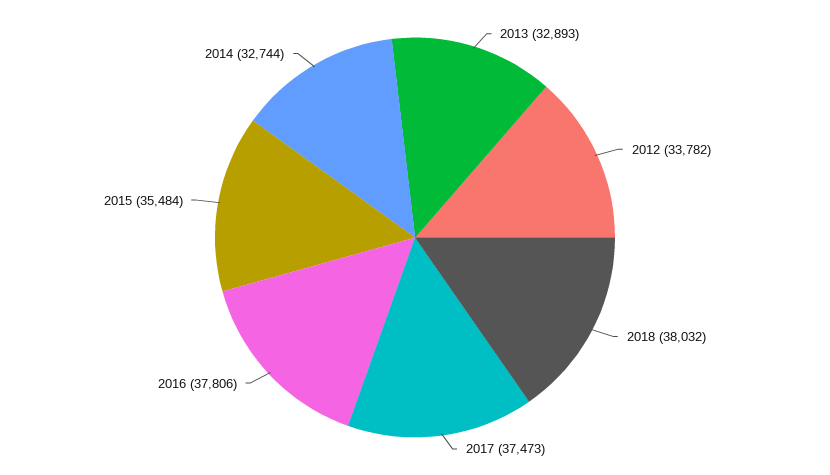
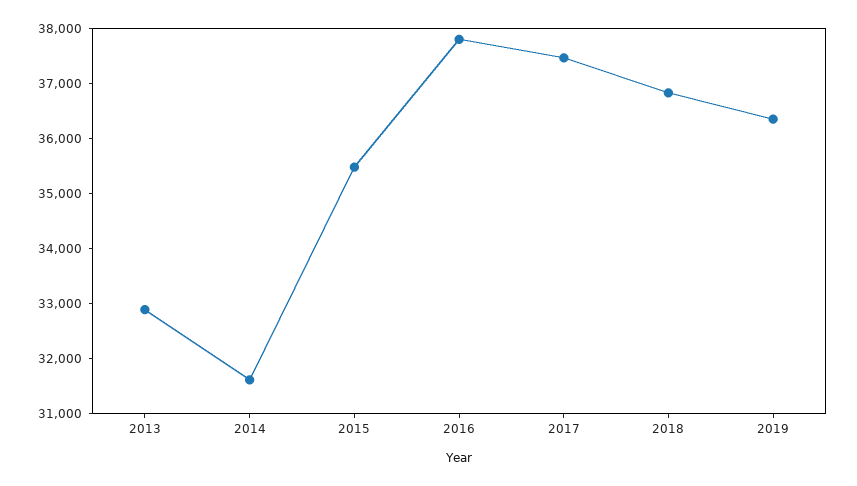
2012: 33782 -> none
2018: 38032 -> 36800
2014: 32744 -> 31600
2019: none -> 36400

